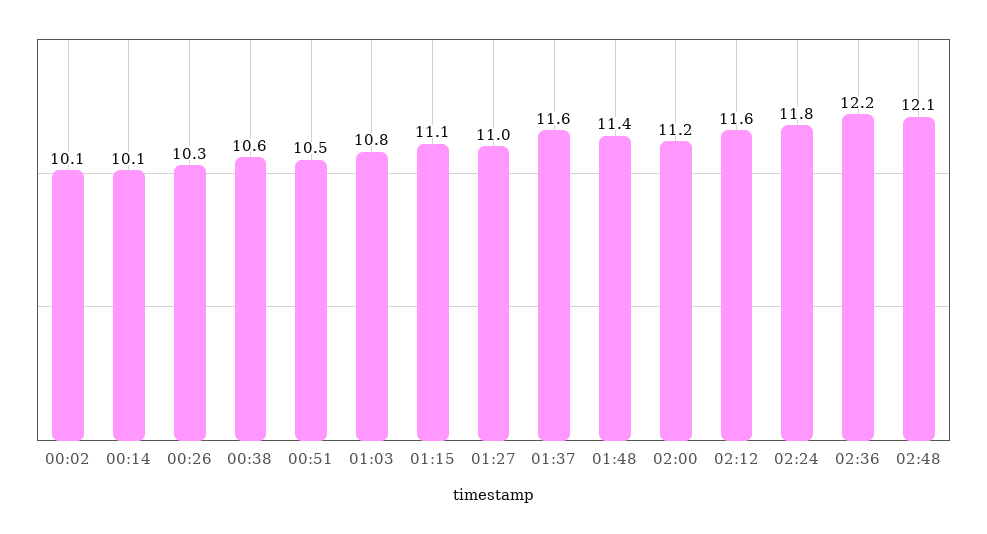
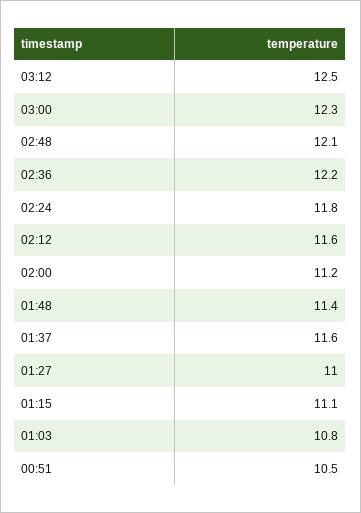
00:02: 10.1 -> none
00:14: 10.1 -> none
00:26: 10.3 -> none
00:38: 10.6 -> none
03:12: none -> 12.5
03:00: none -> 12.3

